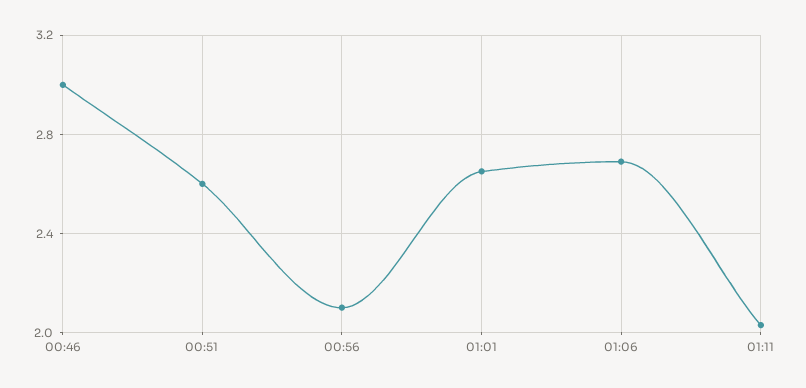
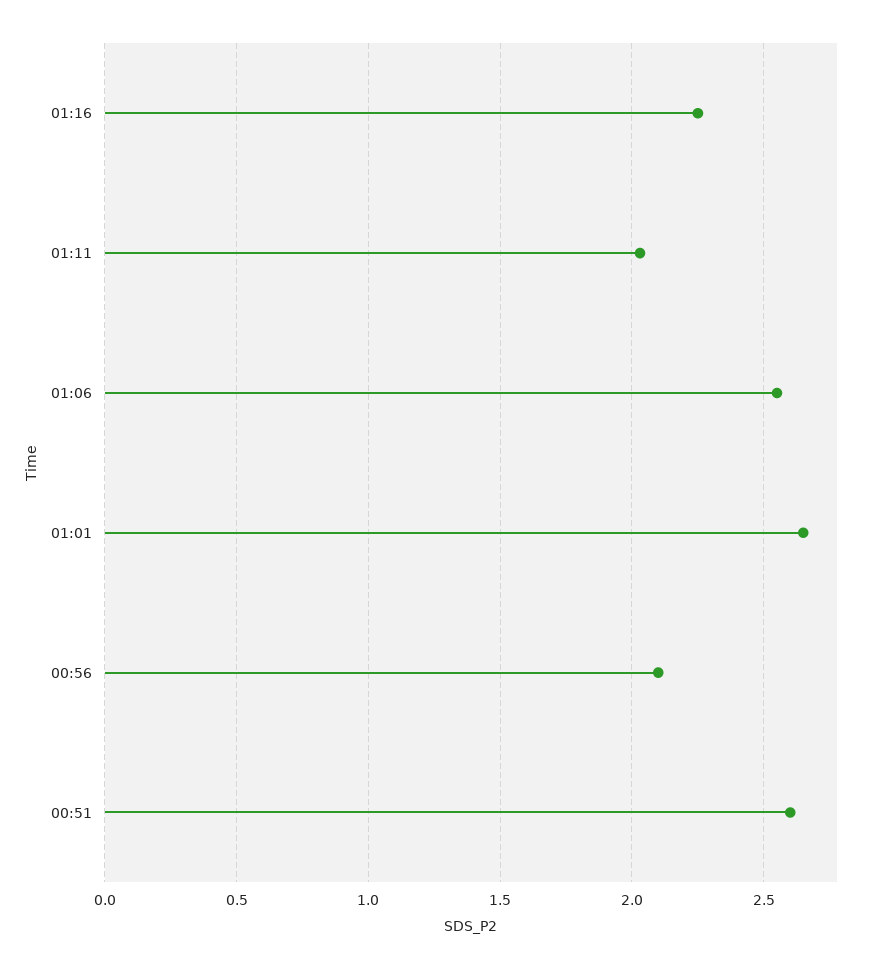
00:46: 3 -> none
01:06: 2.7 -> 2.55
01:16: none -> 2.25

